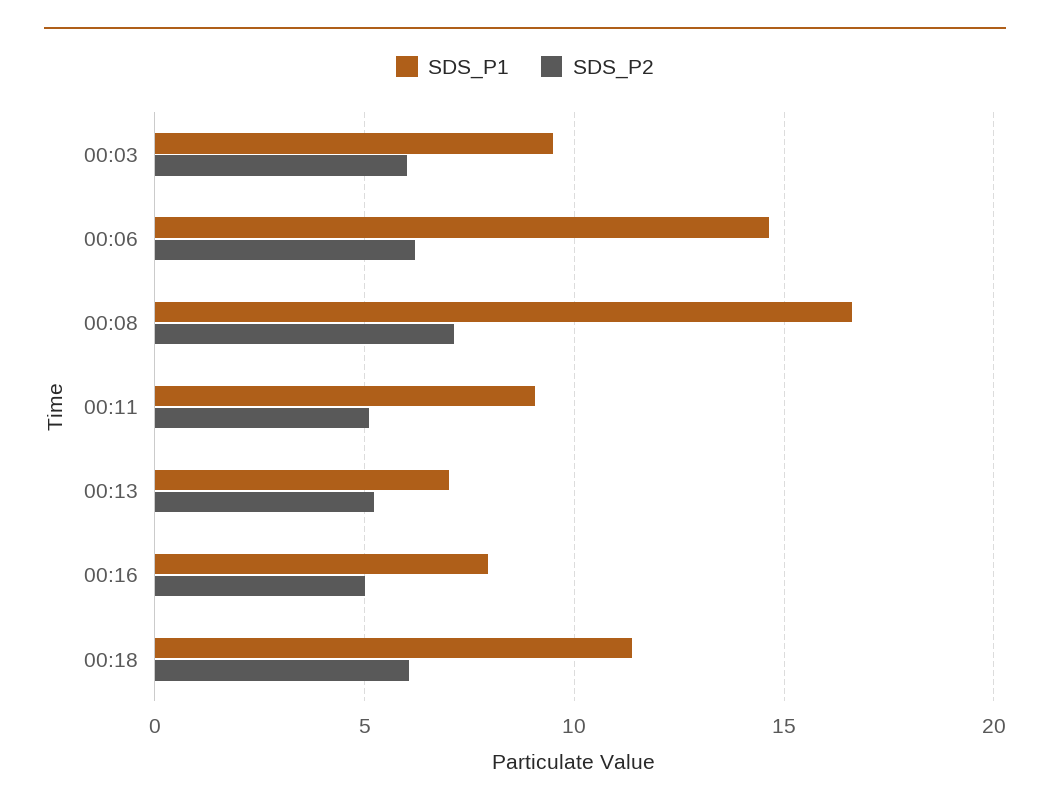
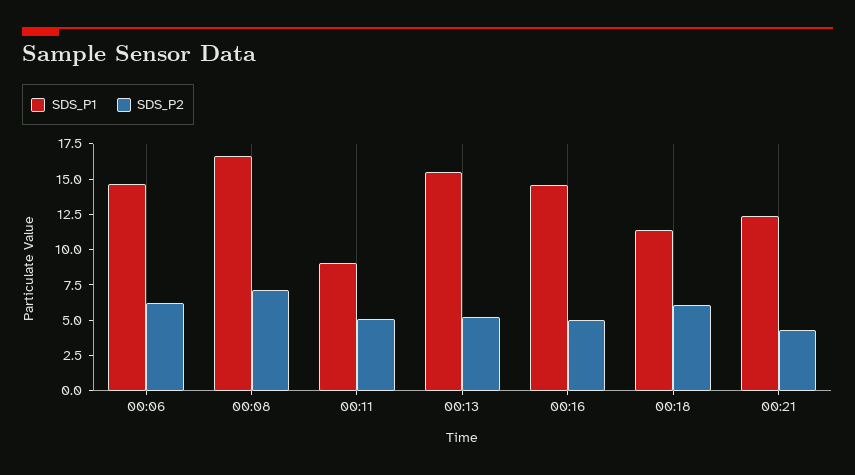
SDS_P1, 00:03: 9.5 -> none
SDS_P2, 00:03: 6 -> none
SDS_P1, 00:13: 7 -> 15
SDS_P1, 00:16: 8 -> 15
SDS_P1, 00:21: none -> 12.5
SDS_P2, 00:21: none -> 5

